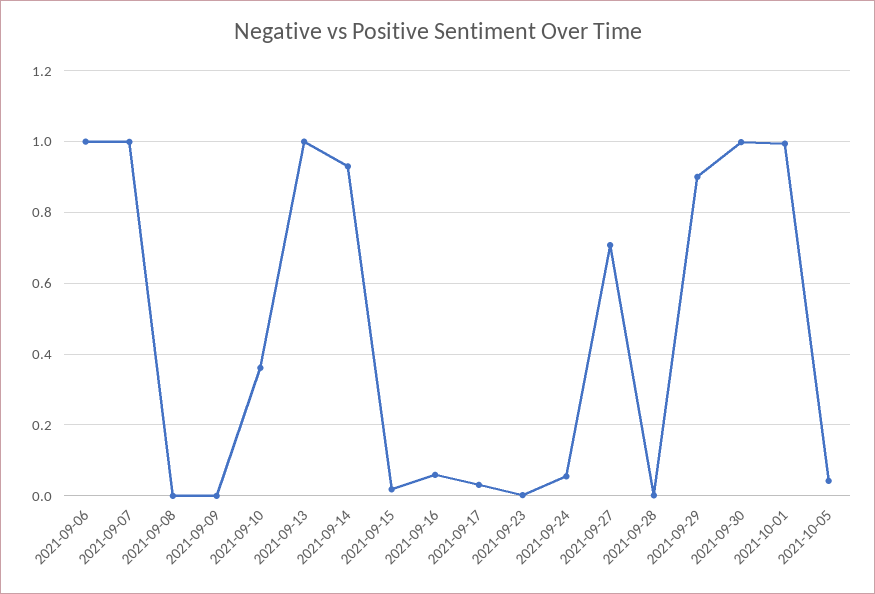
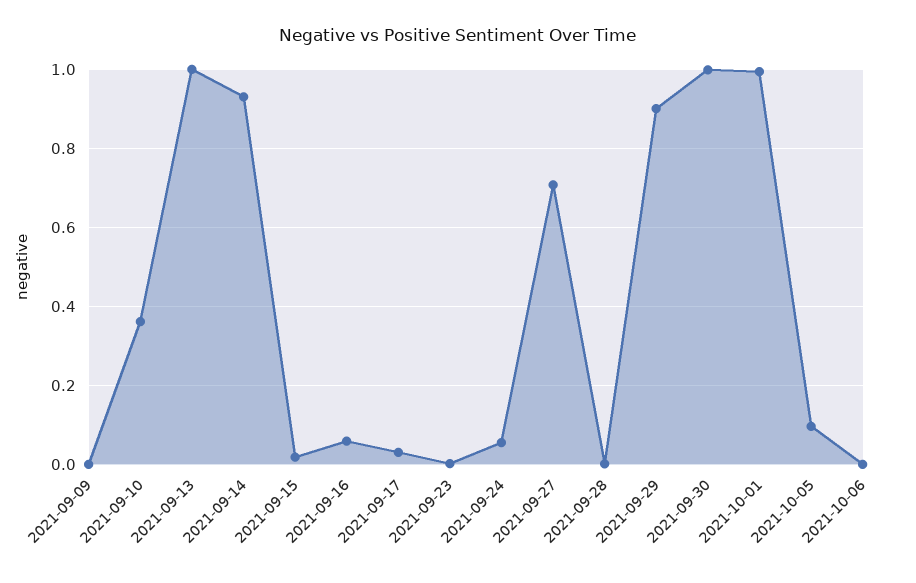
2021-09-06: 1 -> none
2021-09-07: 1 -> none
2021-09-08: 0 -> none
2021-10-05: 0.04 -> 0.1
2021-10-06: none -> 0

